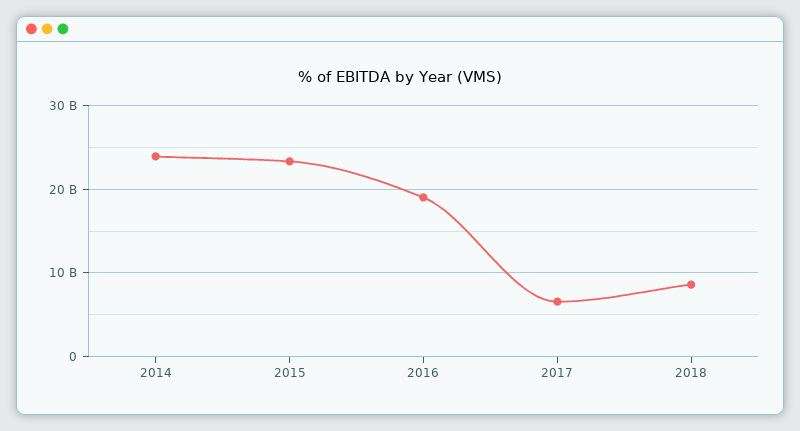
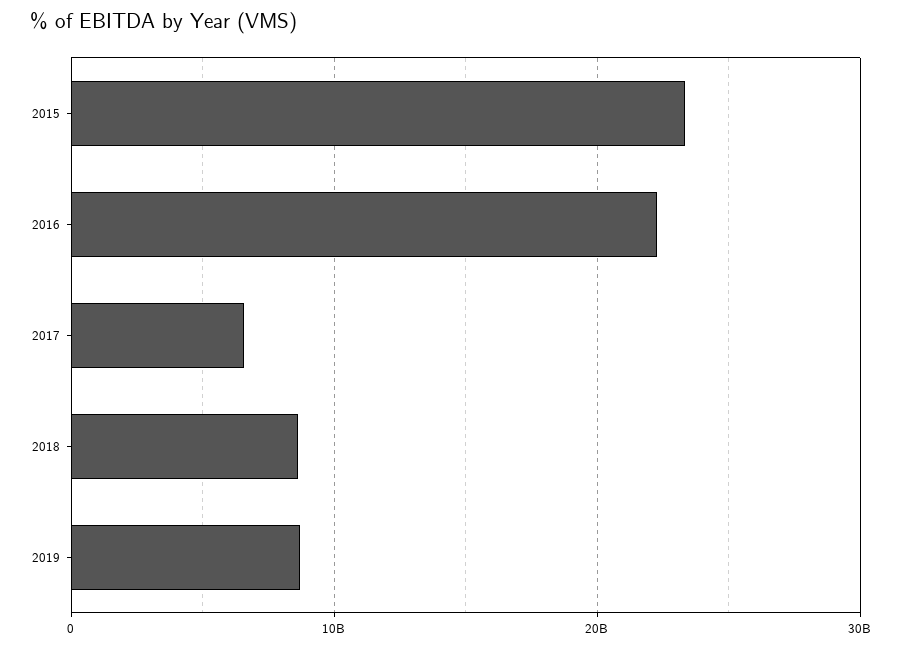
2014: 24000000000 -> none
2016: 19000000000 -> 22000000000
2019: none -> 9000000000

